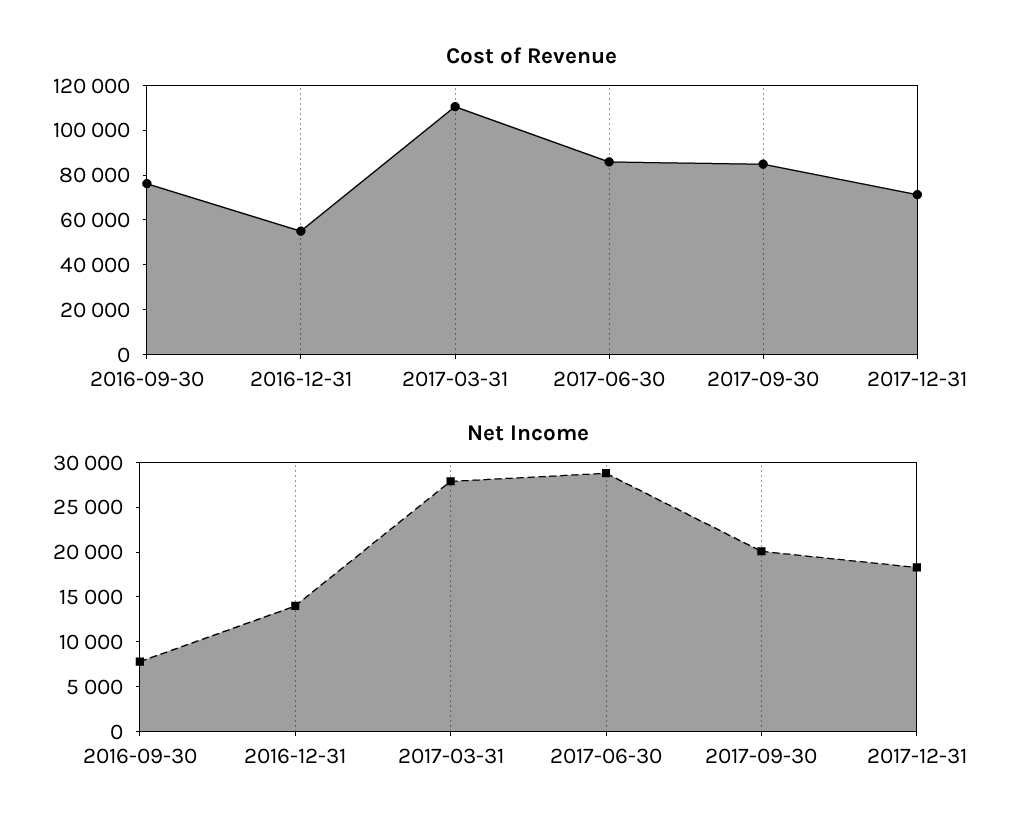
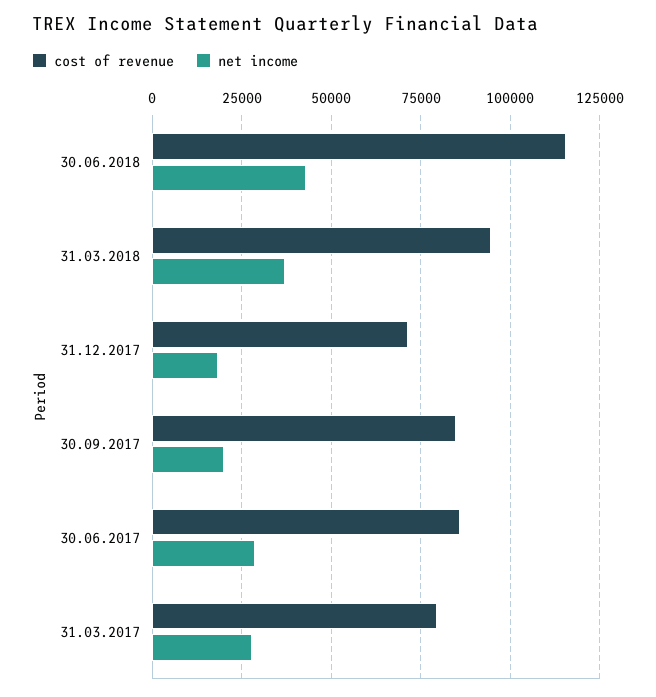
Cost of Revenue, 2016-09-30: 75000 -> none
Cost of Revenue, 2016-12-31: 55000 -> none
Cost of Revenue, 2017-03-31: 110000 -> 80000
Net Income, 2016-09-30: 8000 -> none
Net Income, 2016-12-31: 14000 -> none
Cost of Revenue, 30.06.2018: none -> 115000
Net Income, 30.06.2018: none -> 42500
Cost of Revenue, 31.03.2018: none -> 95000
Net Income, 31.03.2018: none -> 37500

